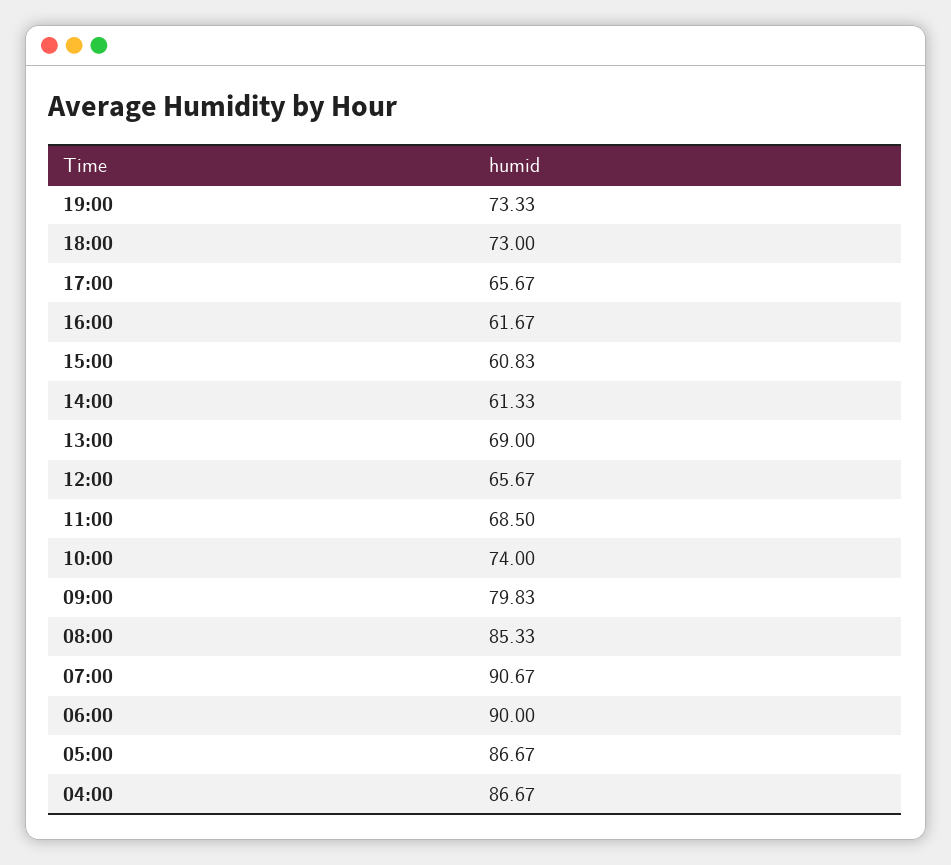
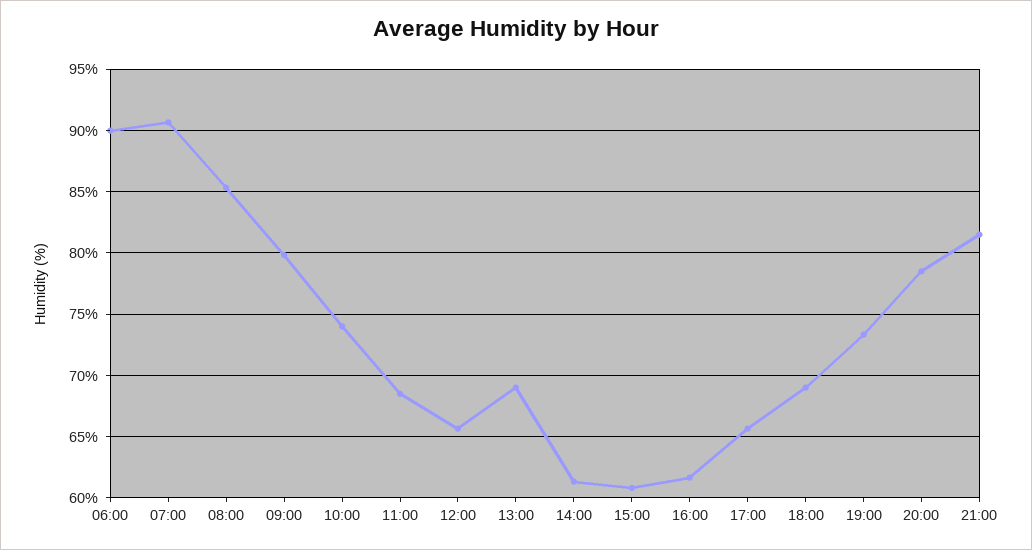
18:00: 73 -> 69
05:00: 86.67 -> none
04:00: 86.67 -> none
20:00: none -> 78.5
21:00: none -> 81.5

